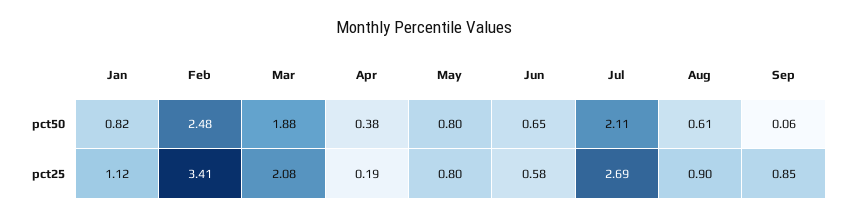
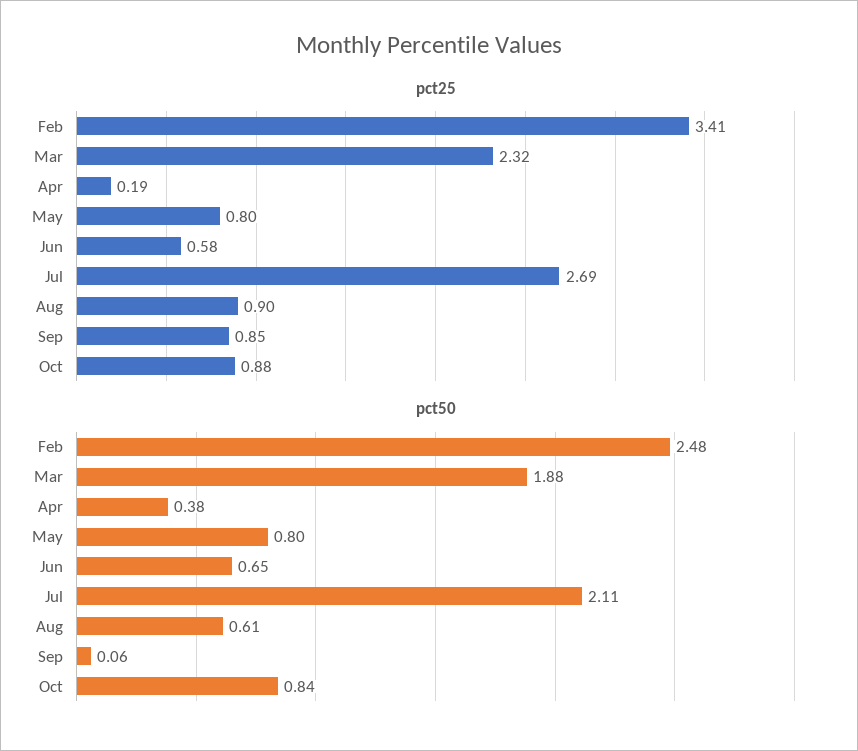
pct50, Jan: 0.82 -> none
pct25, Jan: 1.12 -> none
pct25, Mar: 2.08 -> 2.32
pct25, Oct: none -> 0.88
pct50, Oct: none -> 0.84

